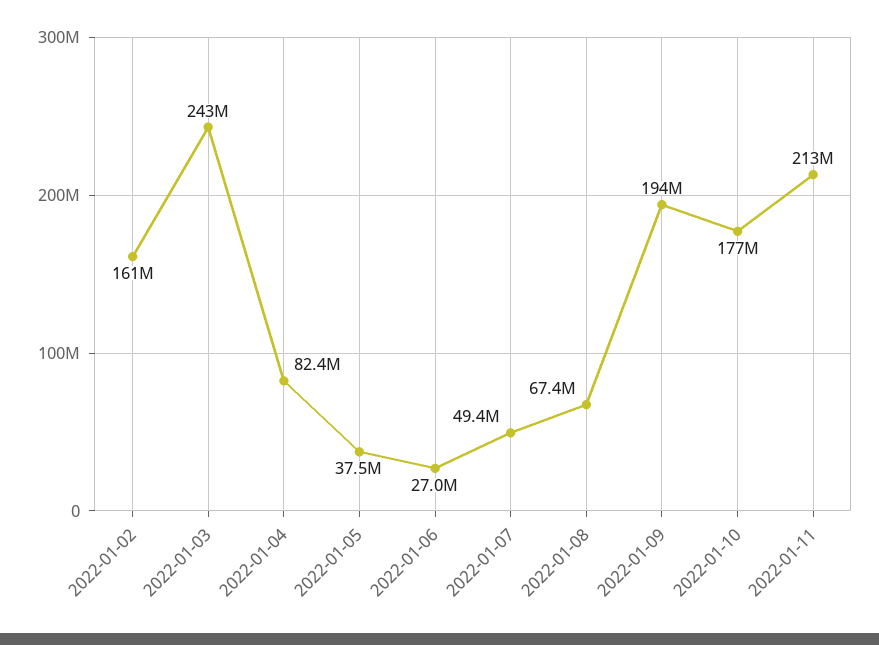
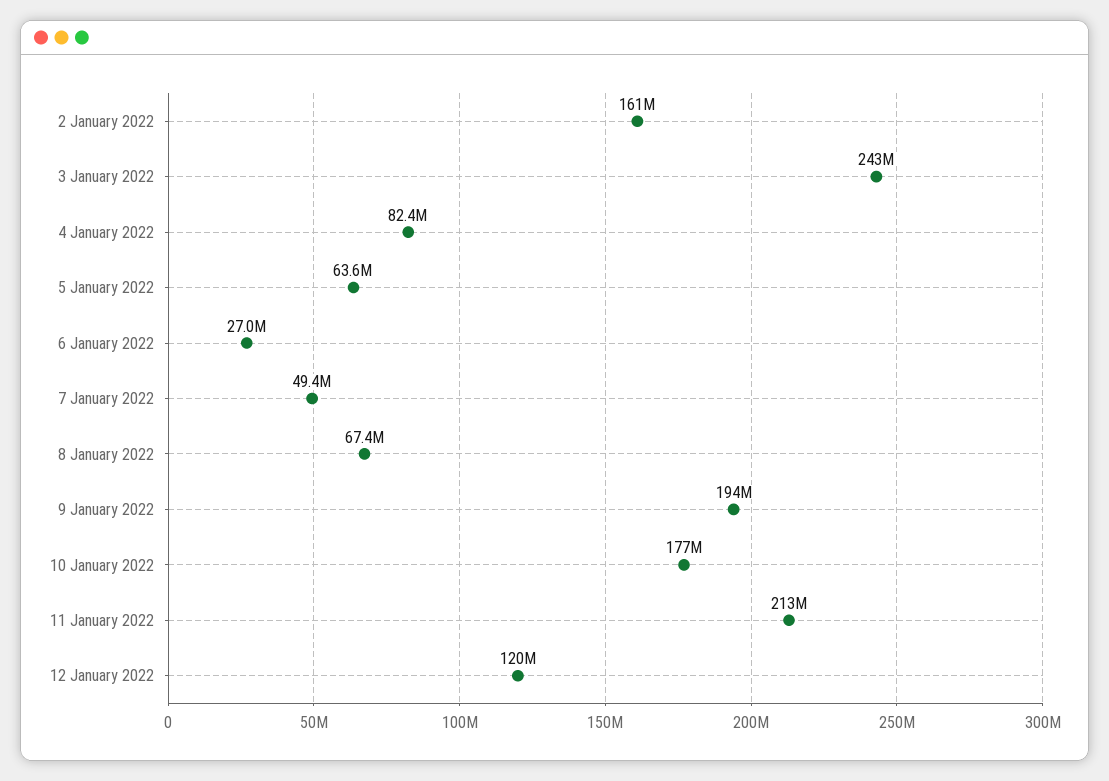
2022-01-05: 37500000 -> 63600000
12 January 2022: none -> 120000000

